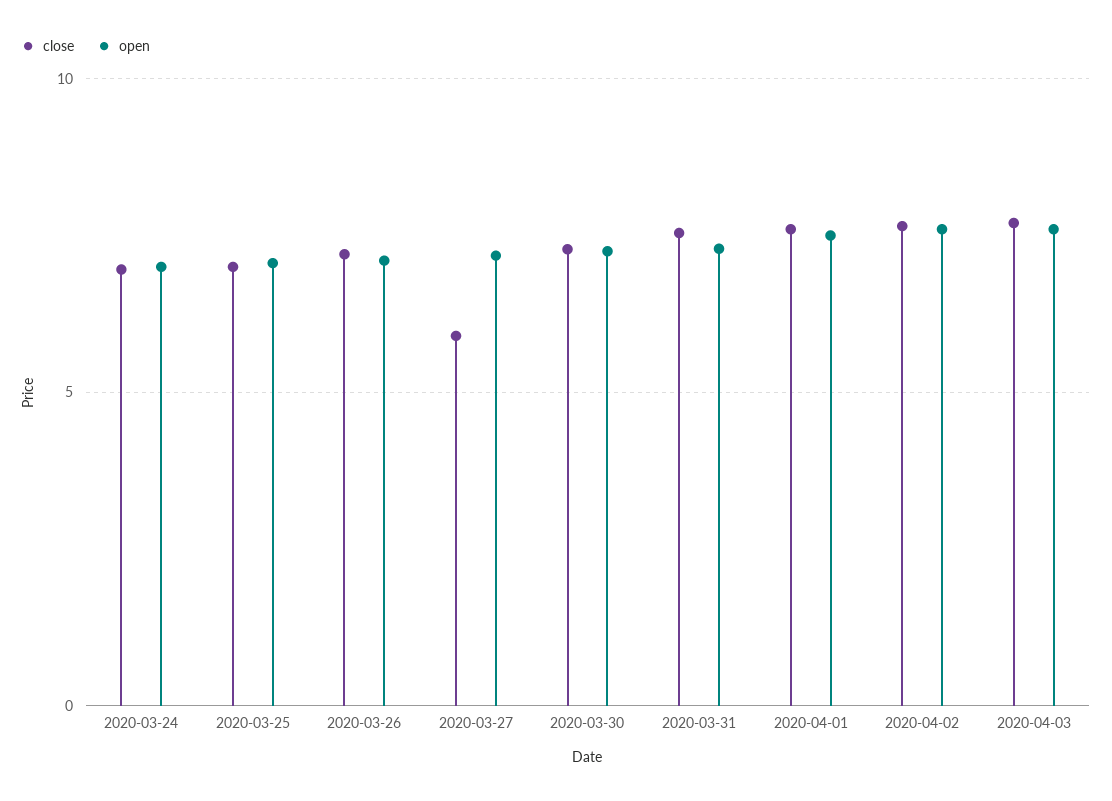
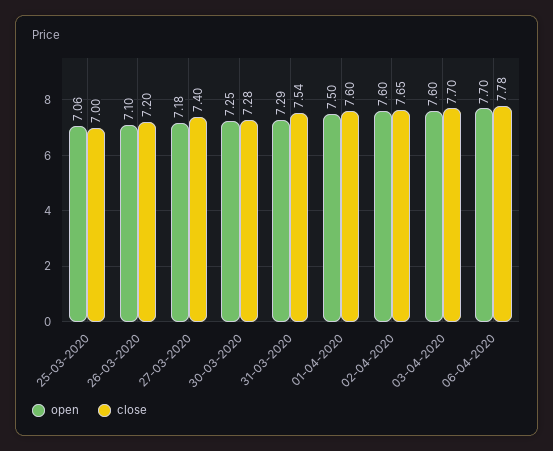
close, 2020-03-24: 7 -> none
open, 2020-03-24: 7 -> none
close, 2020-03-27: 6 -> 7.4
open, 06-04-2020: none -> 7.7
close, 06-04-2020: none -> 7.78

